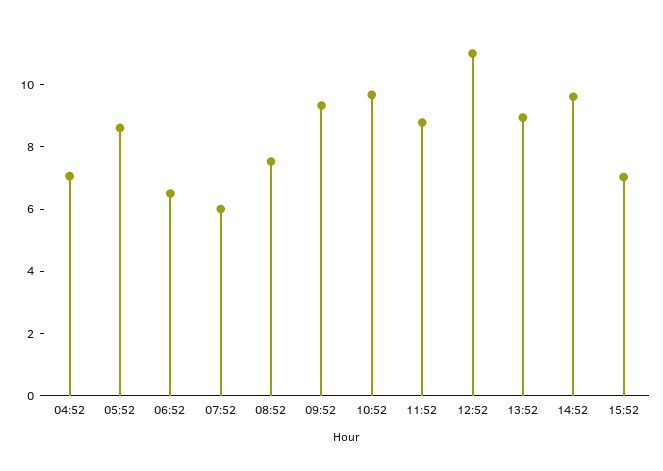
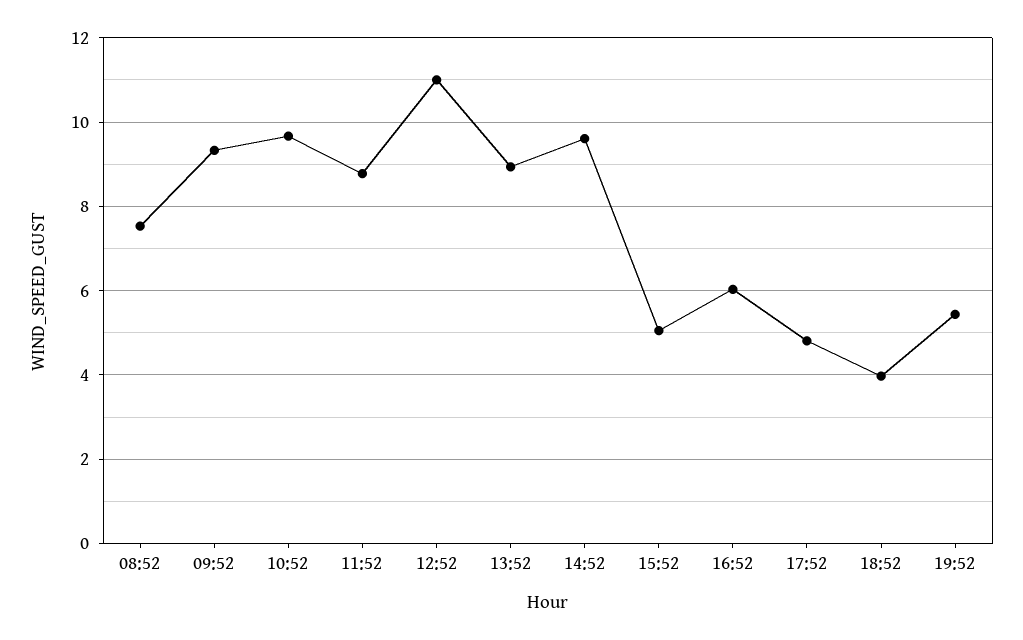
04:52: 7 -> none
05:52: 8.5 -> none
06:52: 6.5 -> none
07:52: 6 -> none
15:52: 7 -> 5
16:52: none -> 6
17:52: none -> 4.8
18:52: none -> 4
19:52: none -> 5.4

